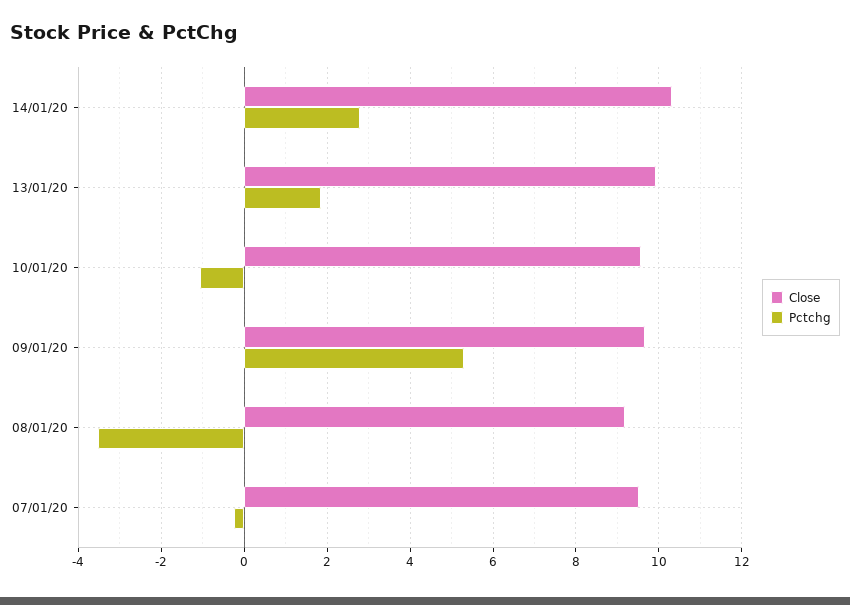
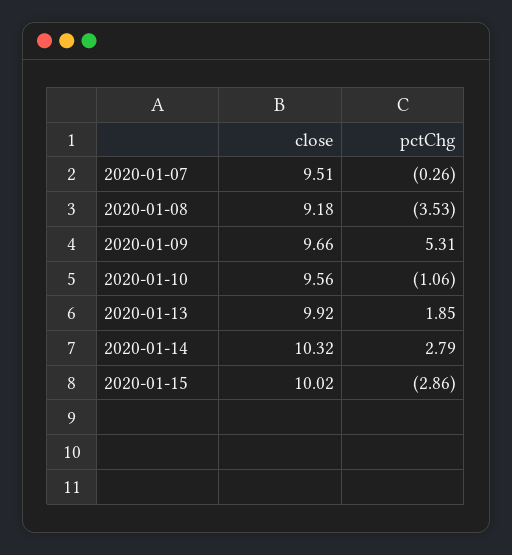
Close, 2020-01-15: none -> 10.02
Pctchg, 2020-01-15: none -> -2.86

